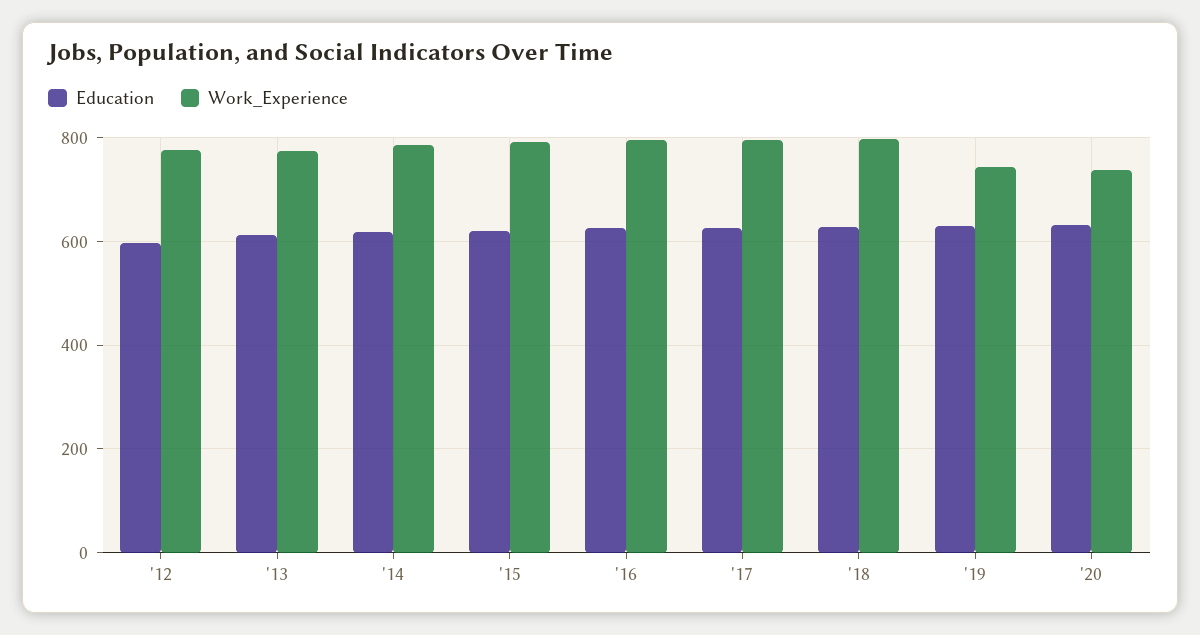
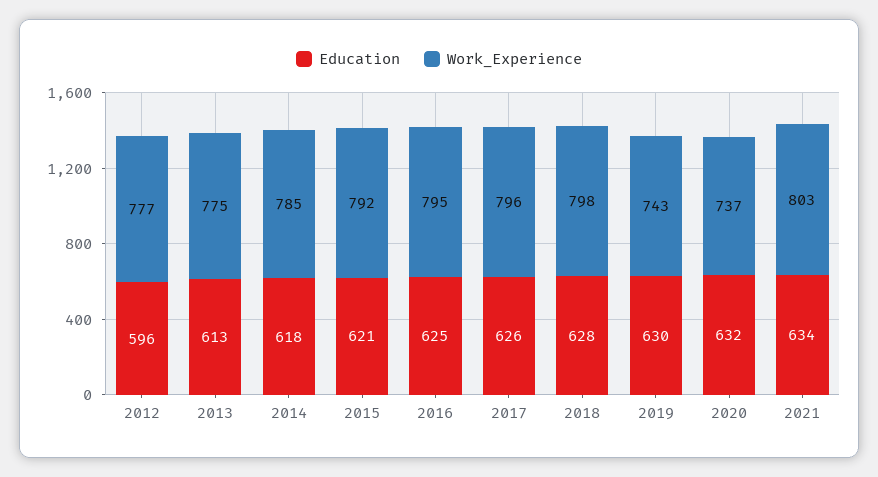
Education, 2021: none -> 634
Work_Experience, 2021: none -> 803

